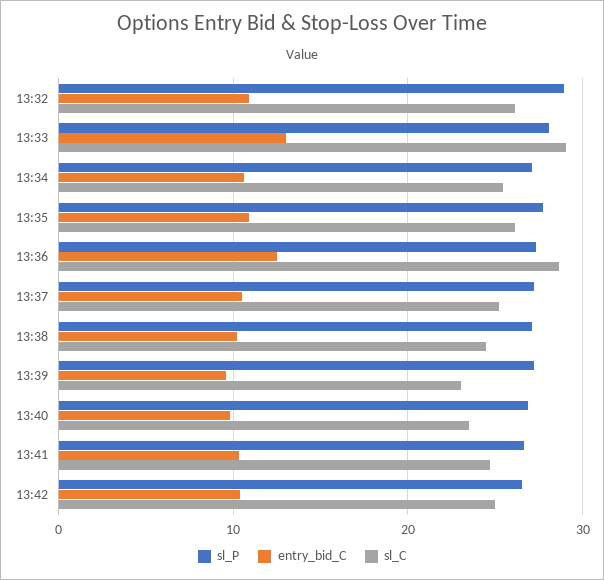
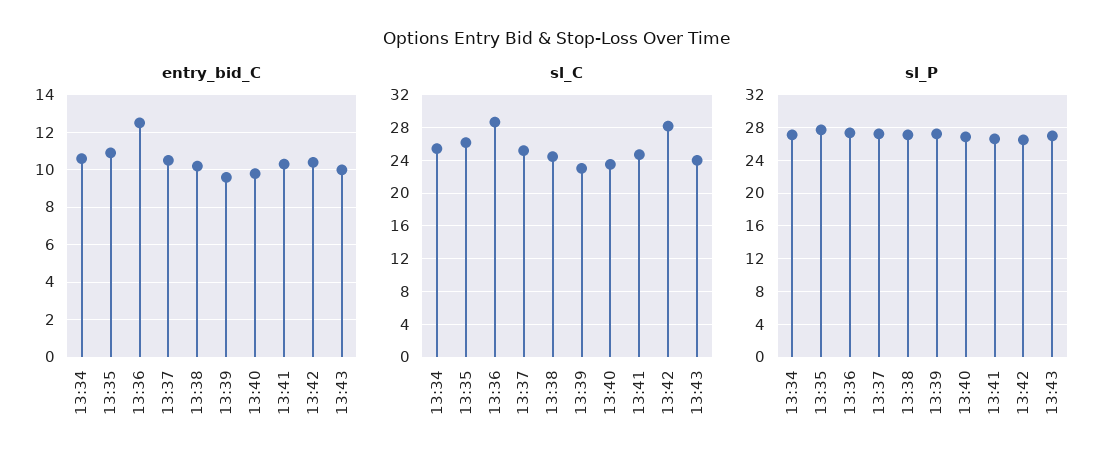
sl_P, 13:32: 29 -> none
entry_bid_C, 13:32: 11 -> none
sl_C, 13:32: 26 -> none
sl_P, 13:33: 28 -> none
entry_bid_C, 13:33: 13 -> none
sl_C, 13:33: 29 -> none
sl_C, 13:42: 25 -> 28
entry_bid_C, 13:43: none -> 10
sl_C, 13:43: none -> 24
sl_P, 13:43: none -> 27

